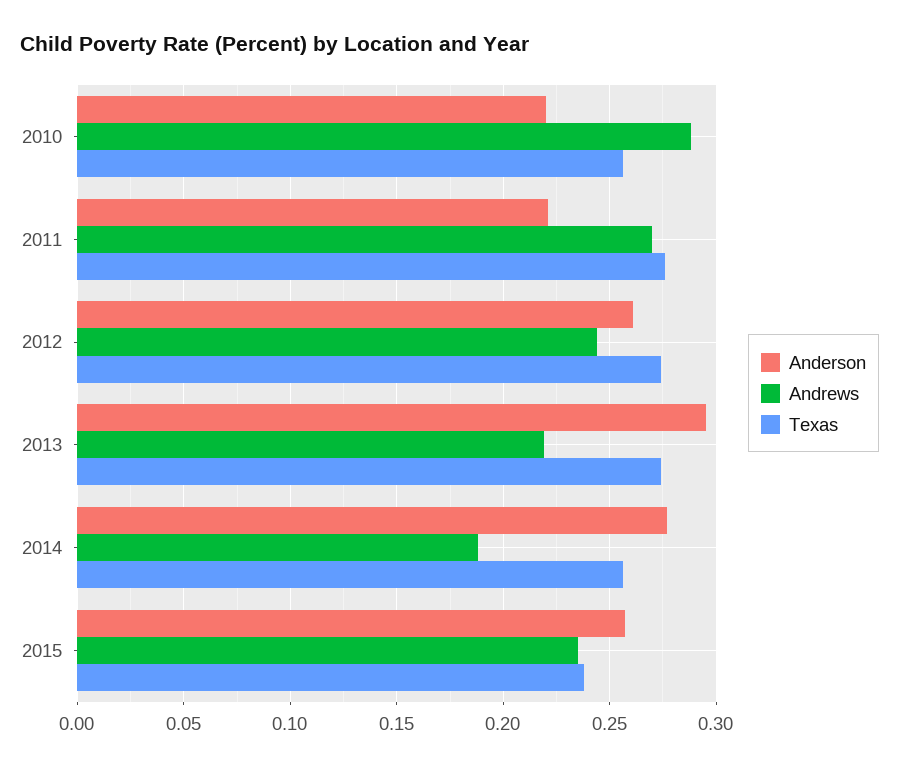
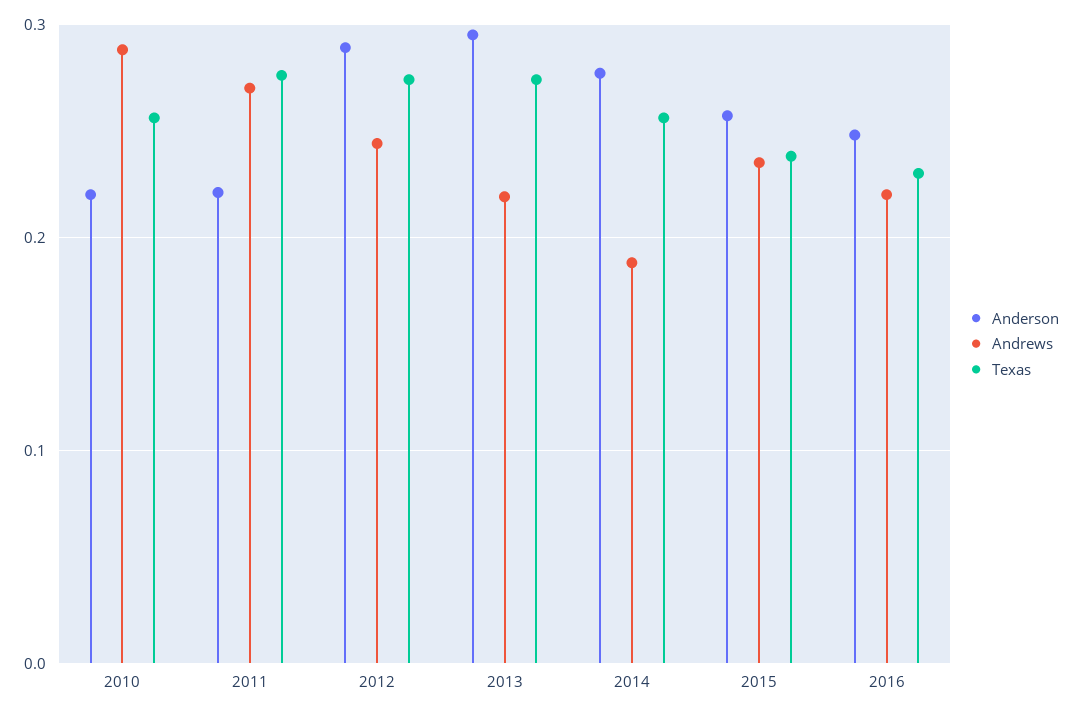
Anderson, 2012: 0.26 -> 0.29
Anderson, 2016: none -> 0.25
Andrews, 2016: none -> 0.22
Texas, 2016: none -> 0.23

